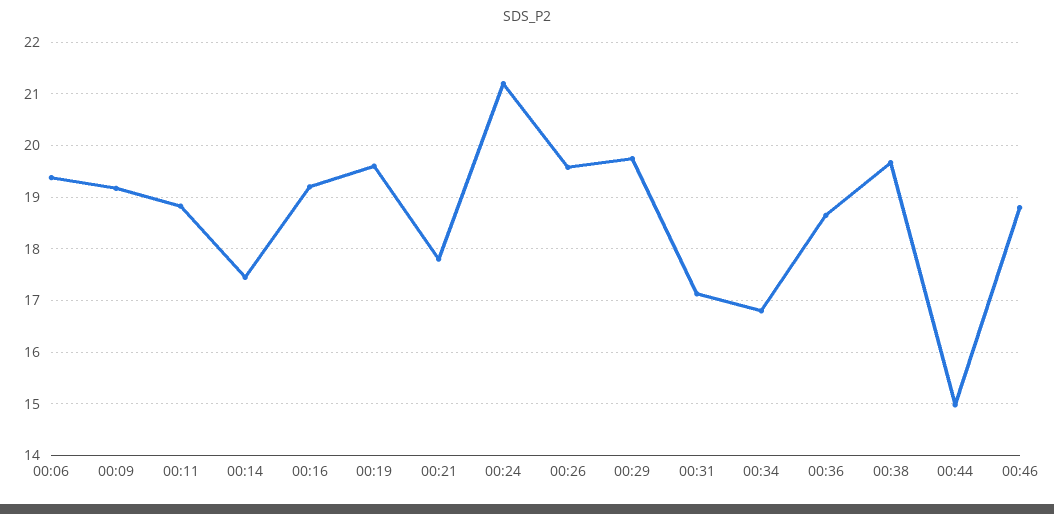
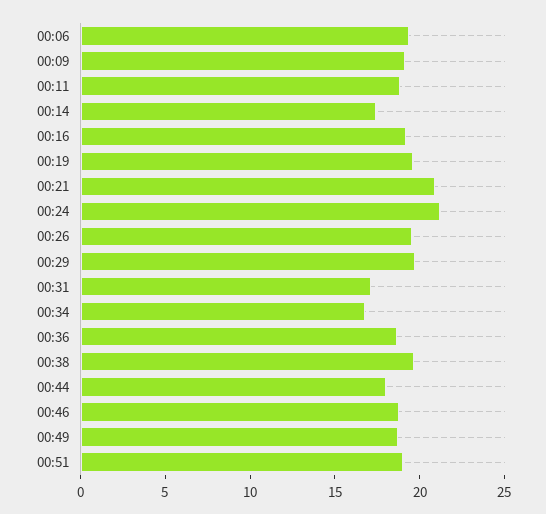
00:21: 17.8 -> 21
00:44: 15 -> 18
00:49: none -> 19
00:51: none -> 19

